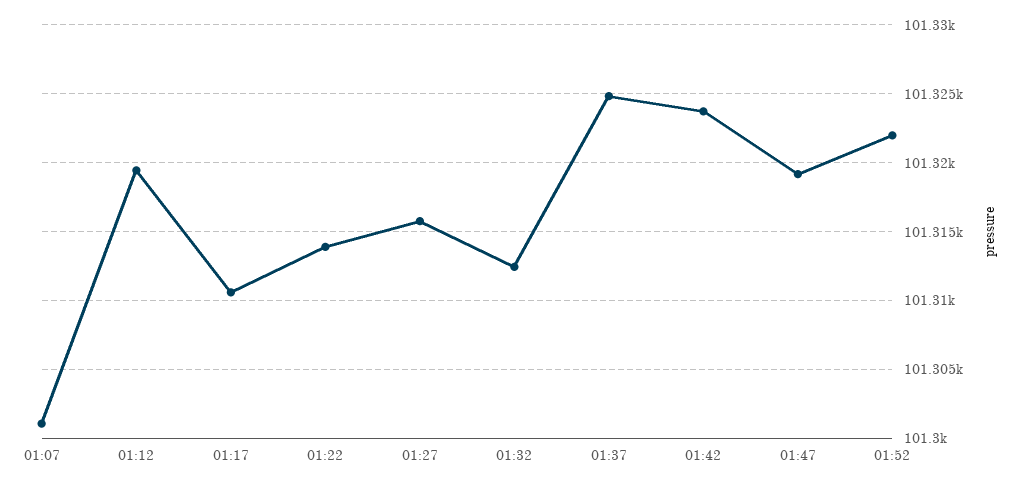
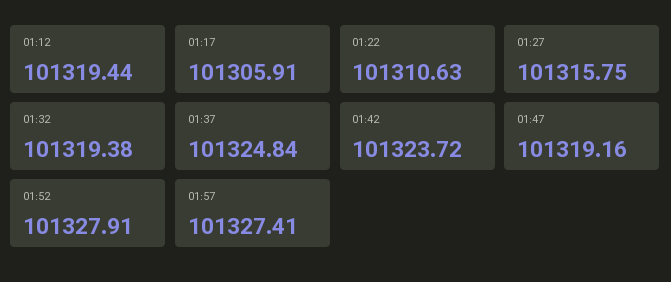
01:07: 101301 -> none
01:17: 101310.5 -> 101305.91
01:22: 101314 -> 101310.63
01:32: 101312.5 -> 101319.38
01:52: 101322 -> 101327.91
01:57: none -> 101327.41

